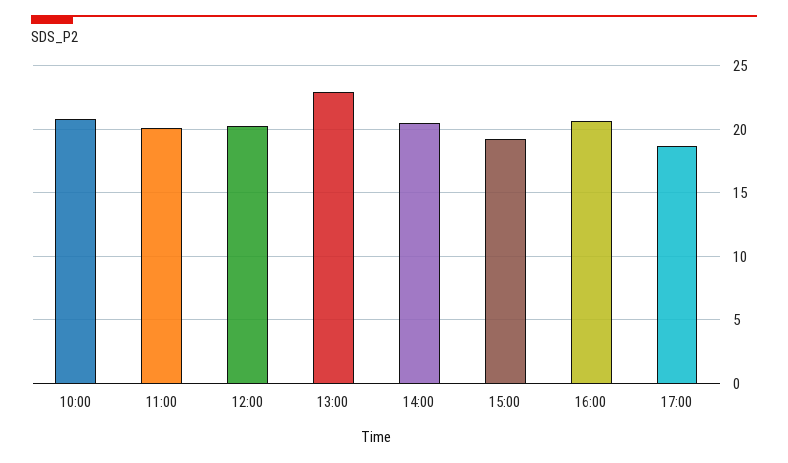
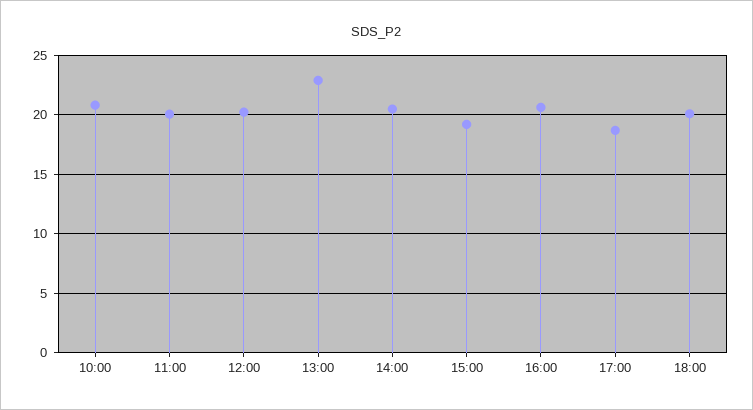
18:00: none -> 20

